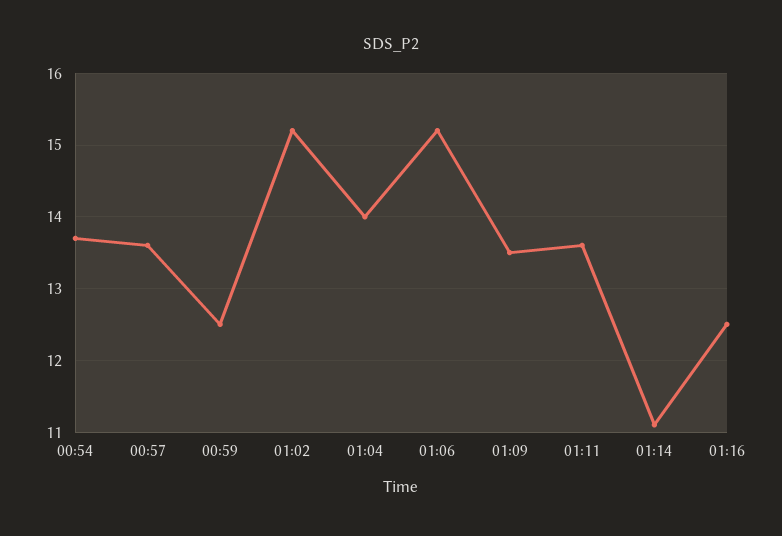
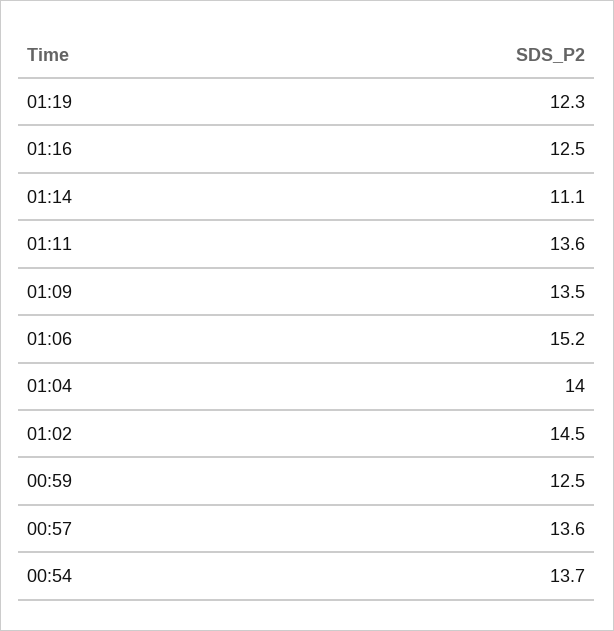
01:02: 15.2 -> 14.5
01:19: none -> 12.3

